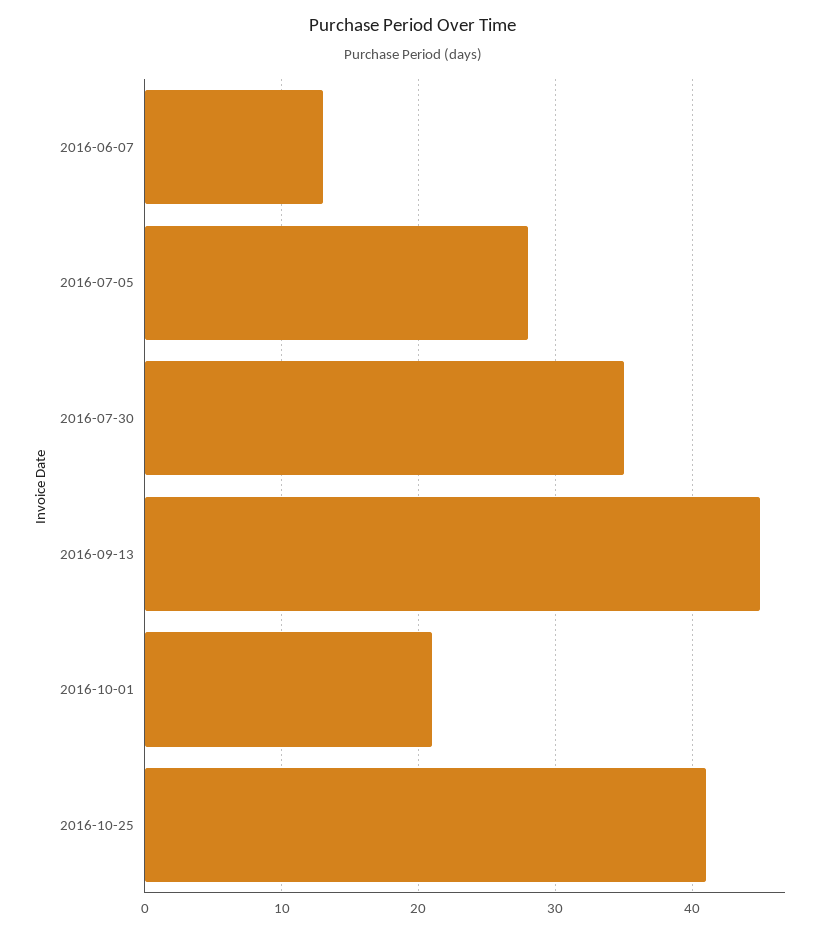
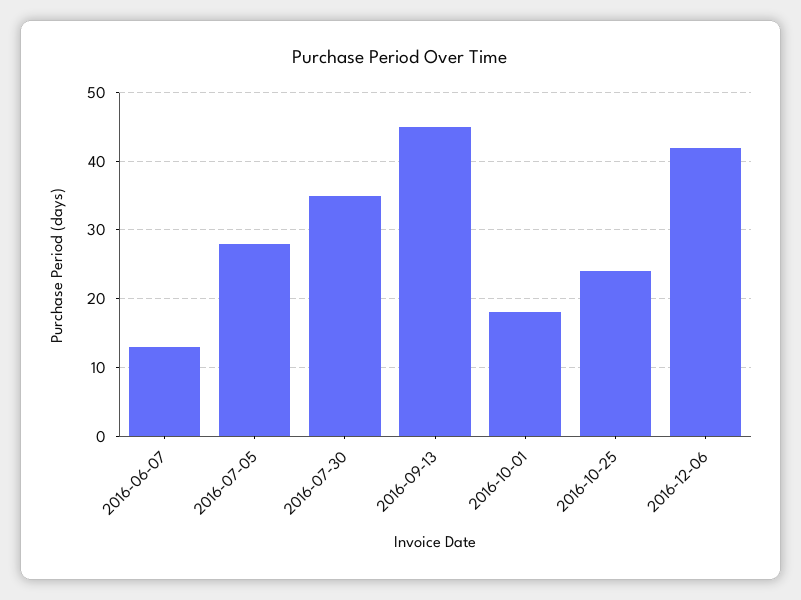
2016-10-01: 21 -> 18
2016-10-25: 41 -> 24
2016-12-06: none -> 42

